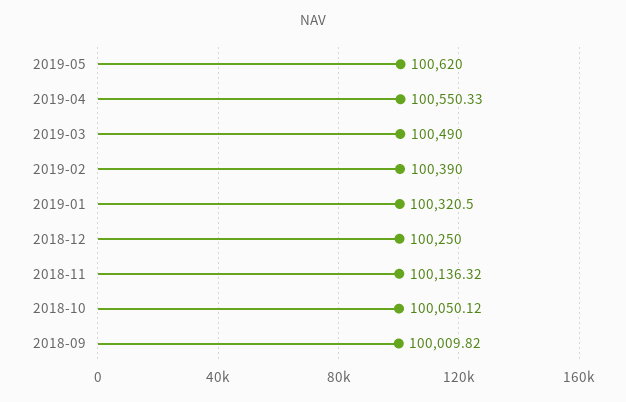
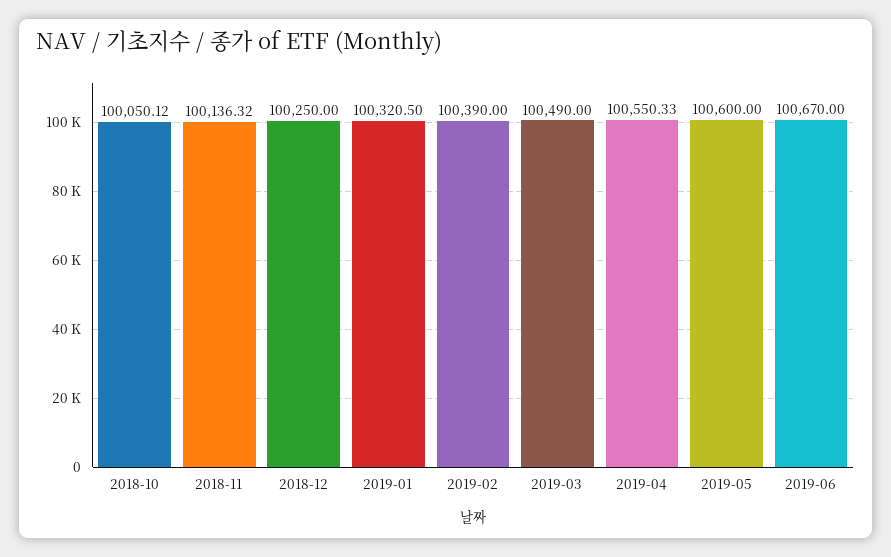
2019-05: 100620 -> 100600
2018-09: 100009.82 -> none
2019-06: none -> 100670

